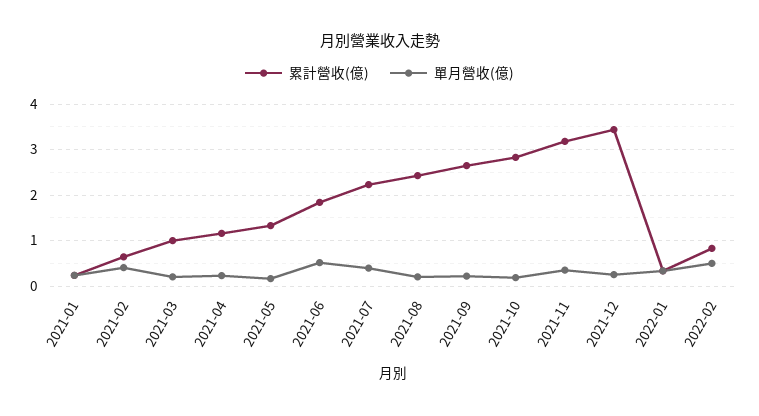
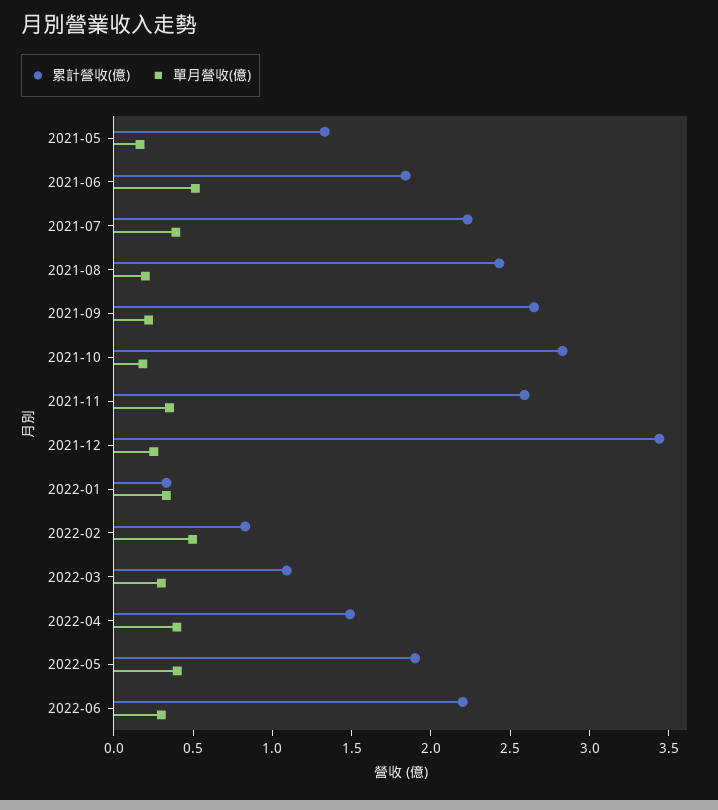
累計營收(億), 2021-01: 0.2 -> none
單月營收(億), 2021-01: 0.2 -> none
累計營收(億), 2021-02: 0.6 -> none
單月營收(億), 2021-02: 0.4 -> none
累計營收(億), 2021-03: 1 -> none
單月營收(億), 2021-03: 0.2 -> none
累計營收(億), 2021-04: 1.2 -> none
單月營收(億), 2021-04: 0.2 -> none
累計營收(億), 2021-11: 3.2 -> 2.6
累計營收(億), 2022-03: none -> 1.1
單月營收(億), 2022-03: none -> 0.3
累計營收(億), 2022-04: none -> 1.5
單月營收(億), 2022-04: none -> 0.4
累計營收(億), 2022-05: none -> 1.9
單月營收(億), 2022-05: none -> 0.4
累計營收(億), 2022-06: none -> 2.2
單月營收(億), 2022-06: none -> 0.3

